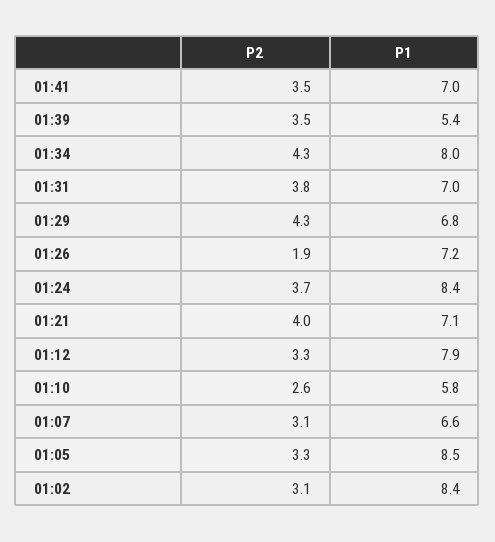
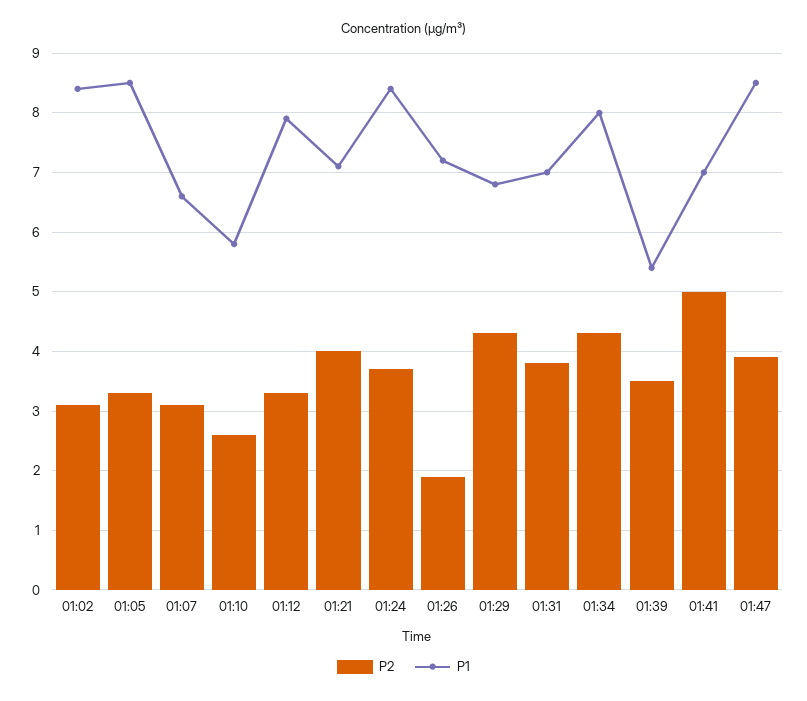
P2, 01:41: 3.5 -> 5
P2, 01:47: none -> 4
P1, 01:47: none -> 8.5

